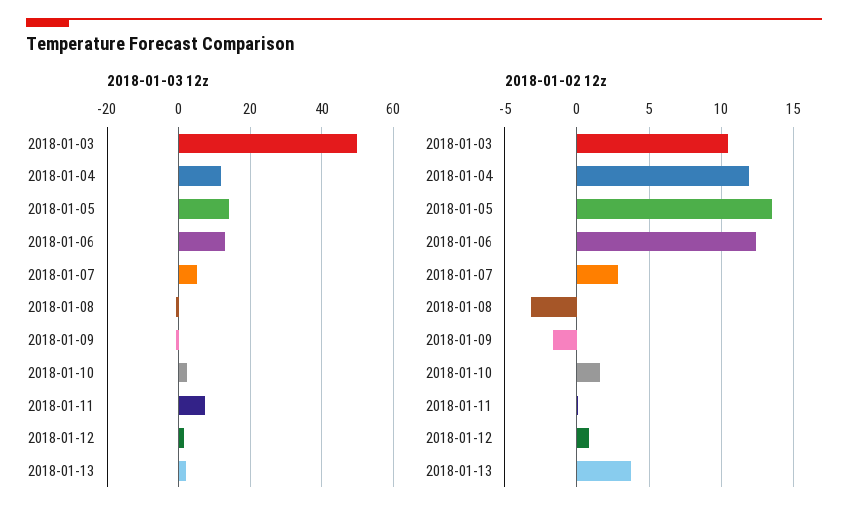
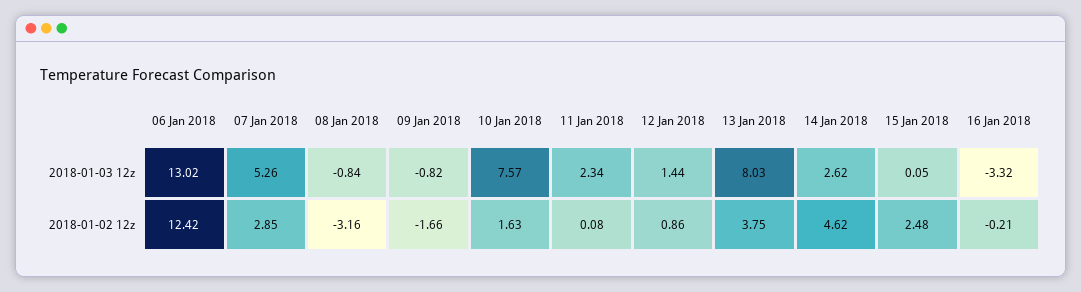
2018-01-03 12z, 2018-01-03: 50 -> none
2018-01-03 12z, 2018-01-04: 12 -> none
2018-01-03 12z, 2018-01-05: 14 -> none
2018-01-03 12z, 2018-01-10: 2 -> 7.57
2018-01-03 12z, 2018-01-11: 8 -> 2.34
2018-01-03 12z, 2018-01-13: 2 -> 8.03
2018-01-02 12z, 2018-01-03: 10.5 -> none
2018-01-02 12z, 2018-01-04: 12 -> none
2018-01-02 12z, 2018-01-05: 13.5 -> none
2018-01-03 12z, 14 Jan 2018: none -> 2.62
2018-01-03 12z, 15 Jan 2018: none -> 0.05
2018-01-03 12z, 16 Jan 2018: none -> -3.32
2018-01-02 12z, 14 Jan 2018: none -> 4.62
2018-01-02 12z, 15 Jan 2018: none -> 2.48
2018-01-02 12z, 16 Jan 2018: none -> -0.21

